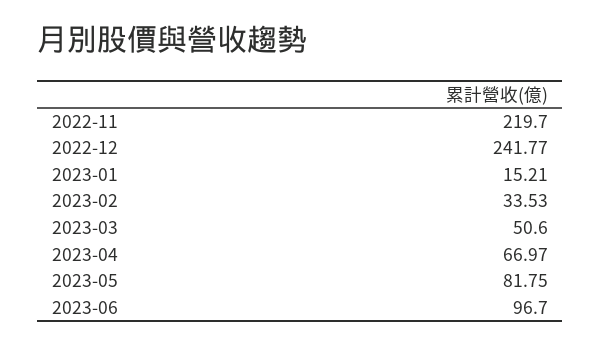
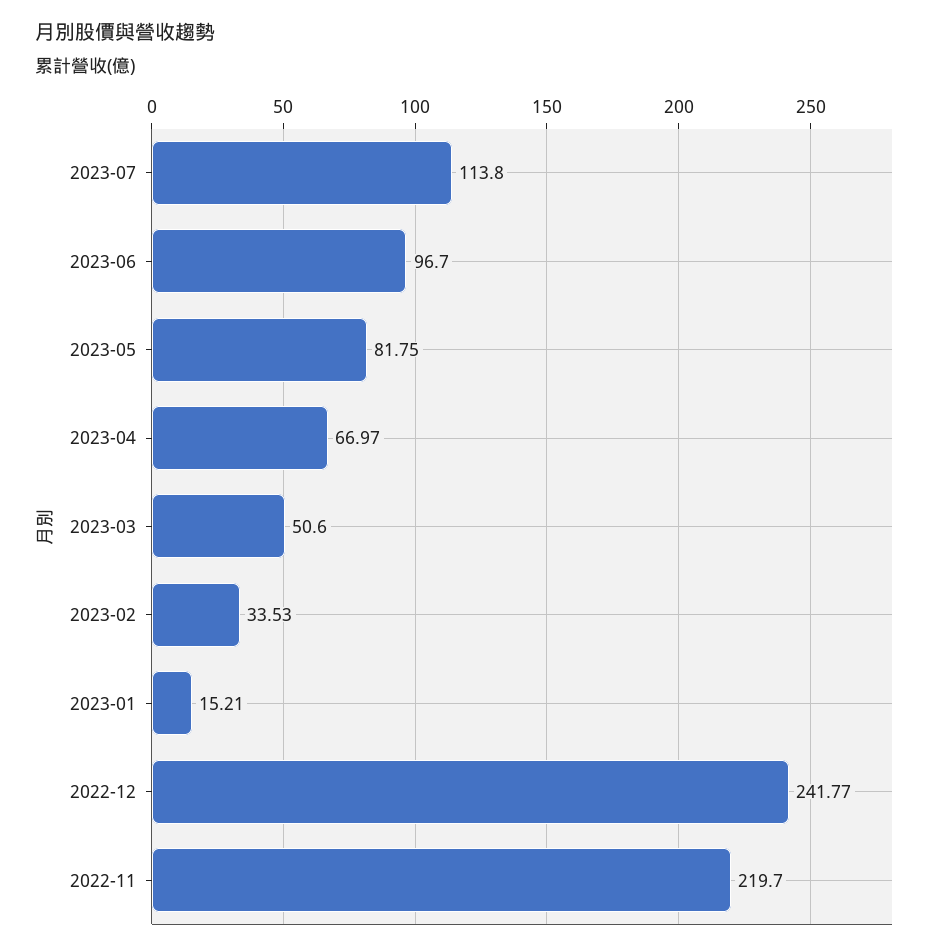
2023-07: none -> 113.8

